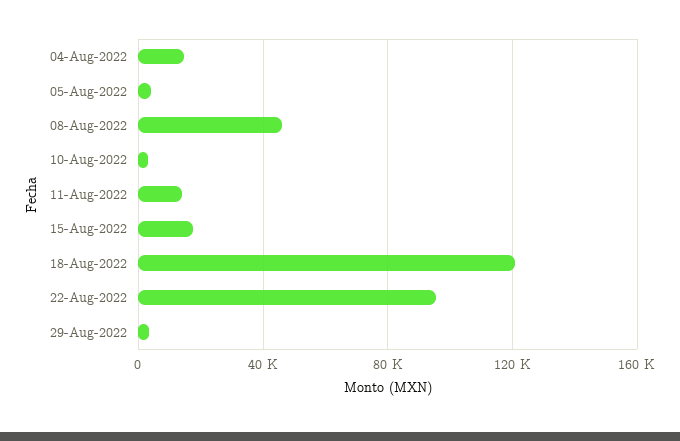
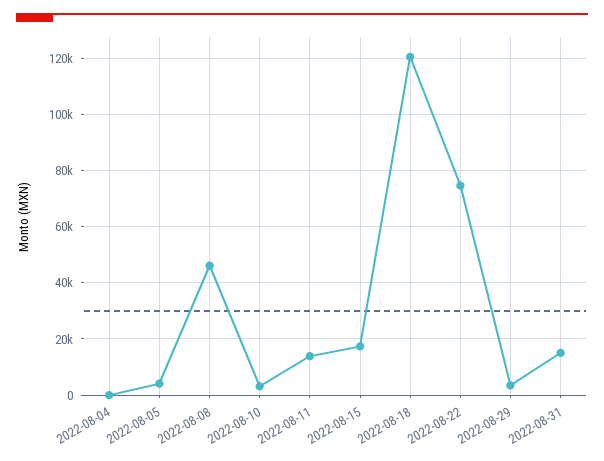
04-Aug-2022: 15000 -> 0
22-Aug-2022: 95000 -> 75000
2022-08-31: none -> 15000

